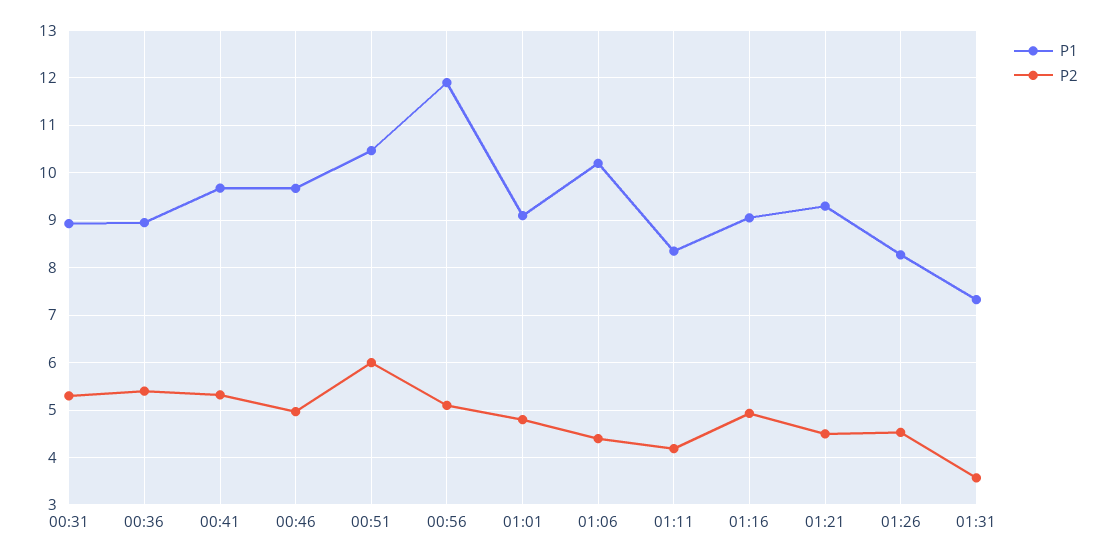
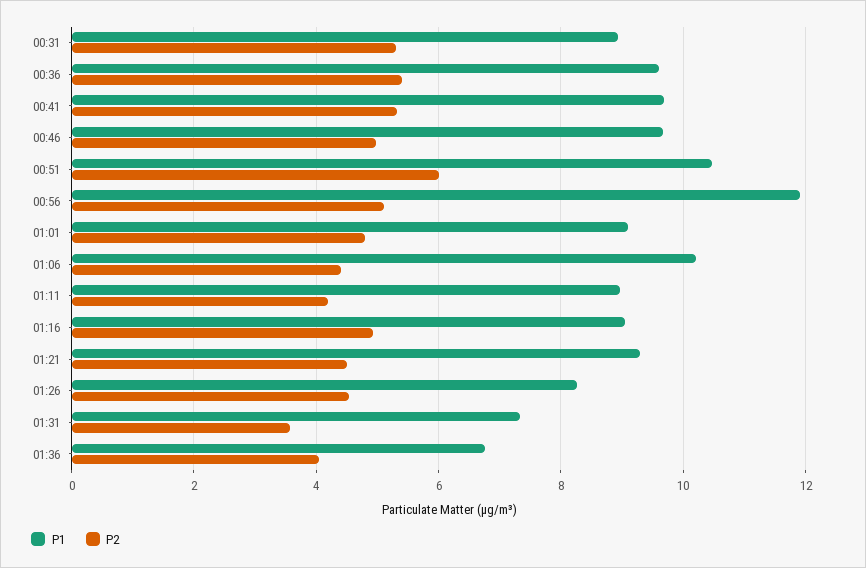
P1, 00:36: 9 -> 9.6
P1, 01:11: 8.4 -> 9
P1, 01:36: none -> 6.8
P2, 01:36: none -> 4

